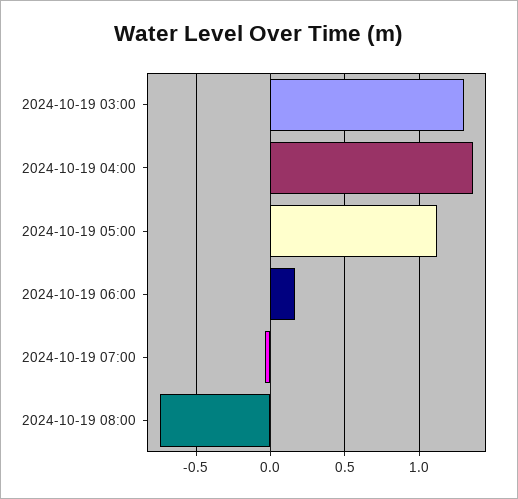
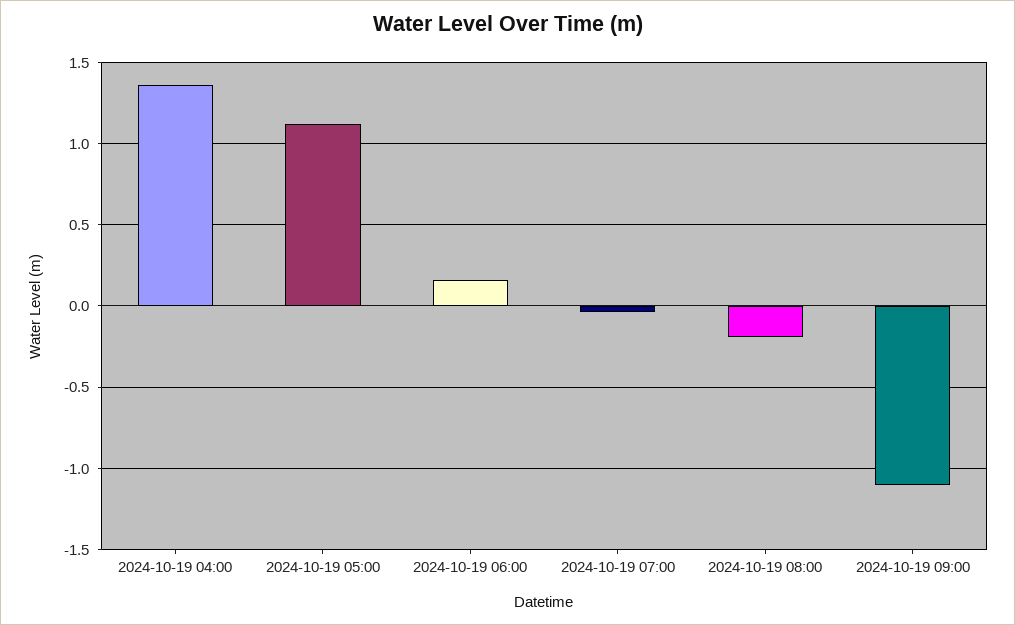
2024-10-19 03:00: 1.3 -> none
2024-10-19 08:00: -0.75 -> -0.2
2024-10-19 09:00: none -> -1.1

